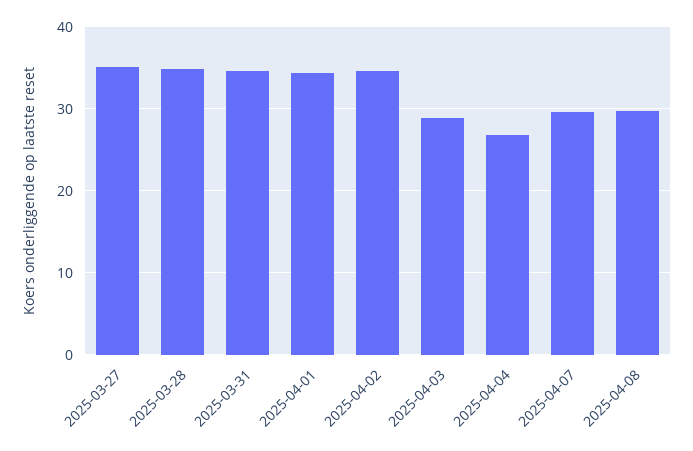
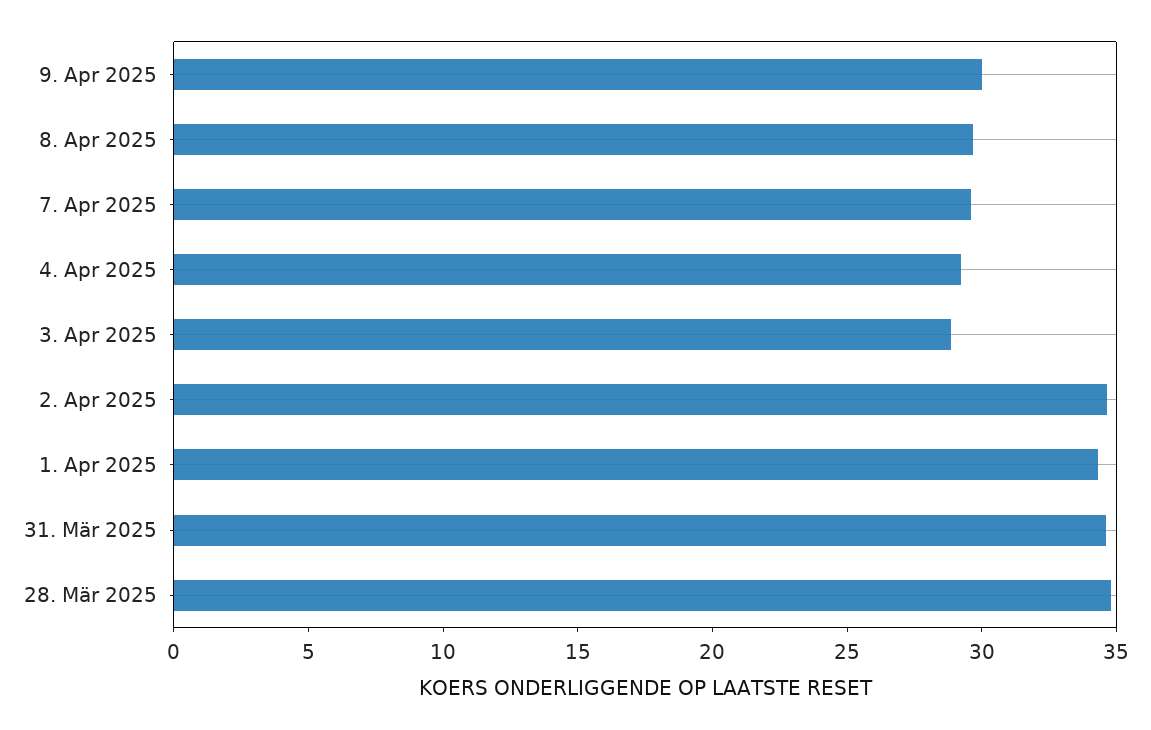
2025-03-27: 35 -> none
2025-04-04: 27 -> 29
9. Apr 2025: none -> 30

